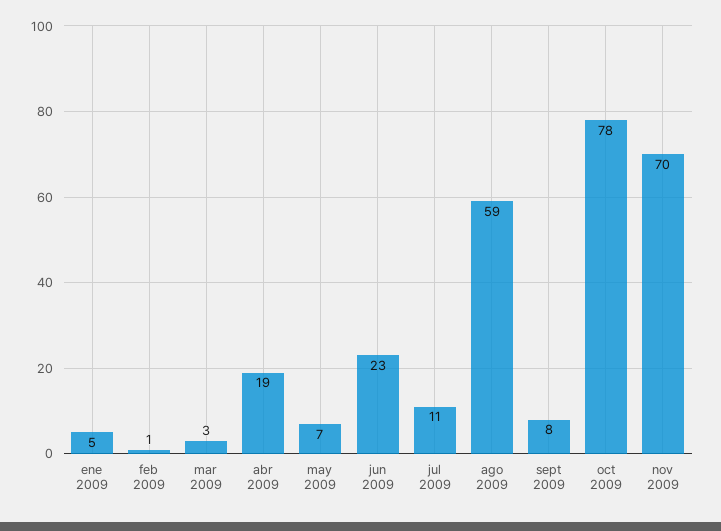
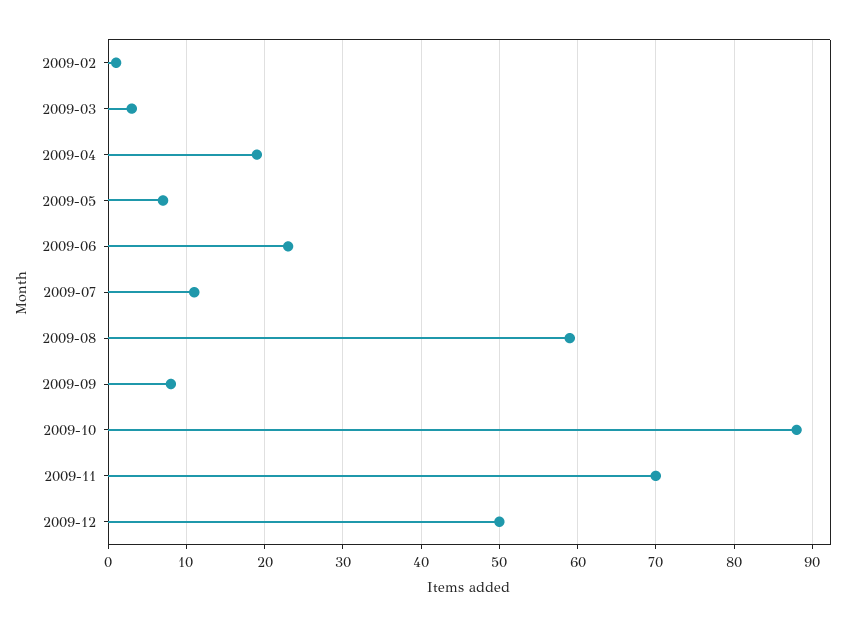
ene 2009: 5 -> none
oct 2009: 78 -> 88
2009-12: none -> 50

